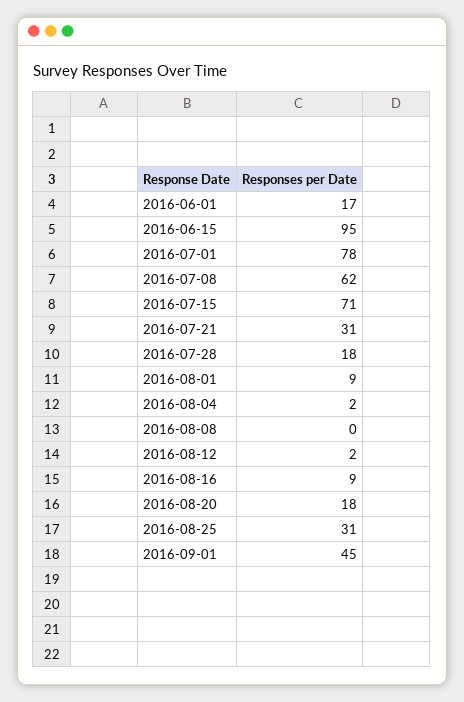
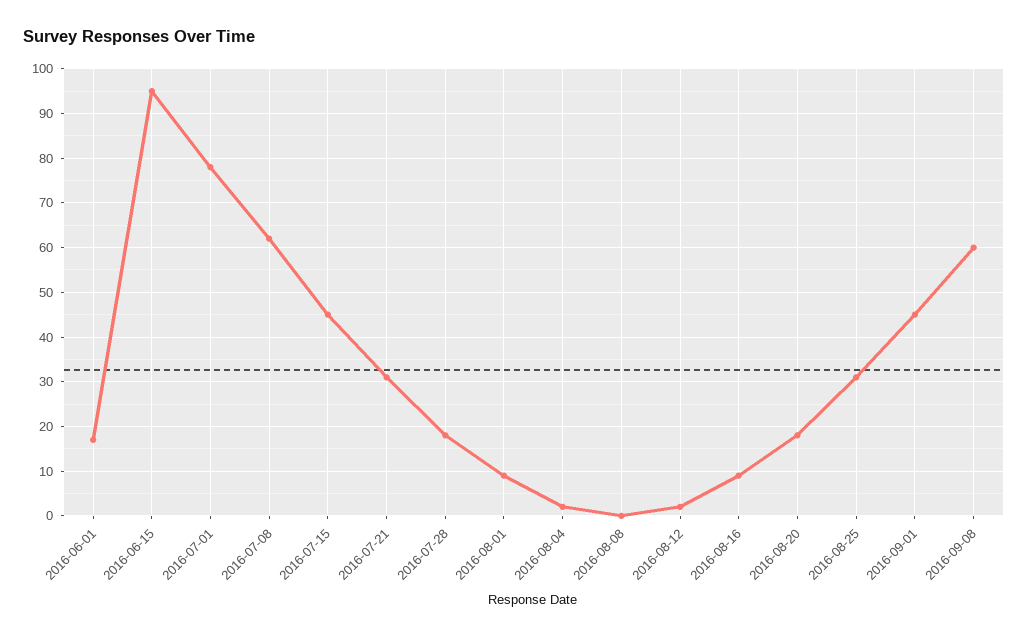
2016-07-15: 71 -> 45
2016-09-08: none -> 60

